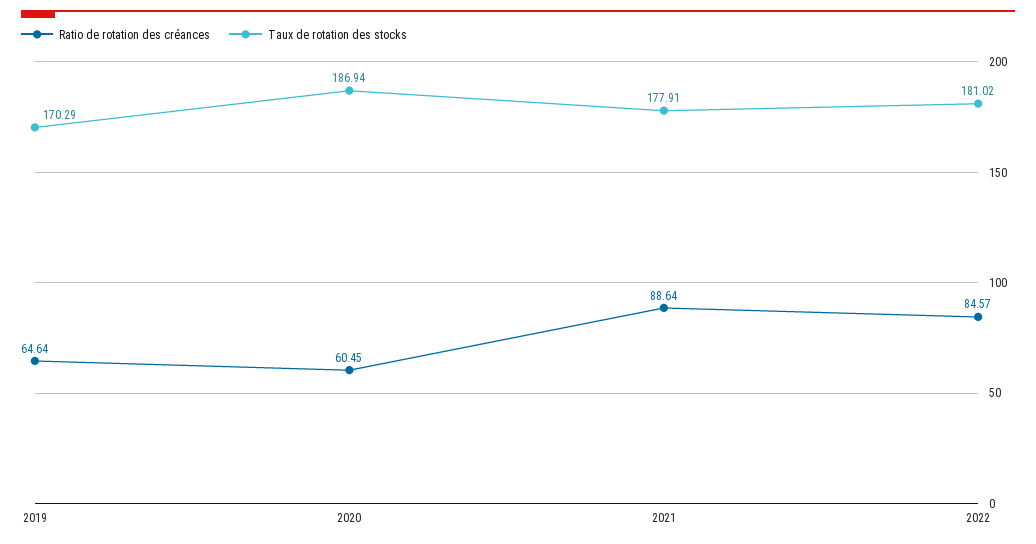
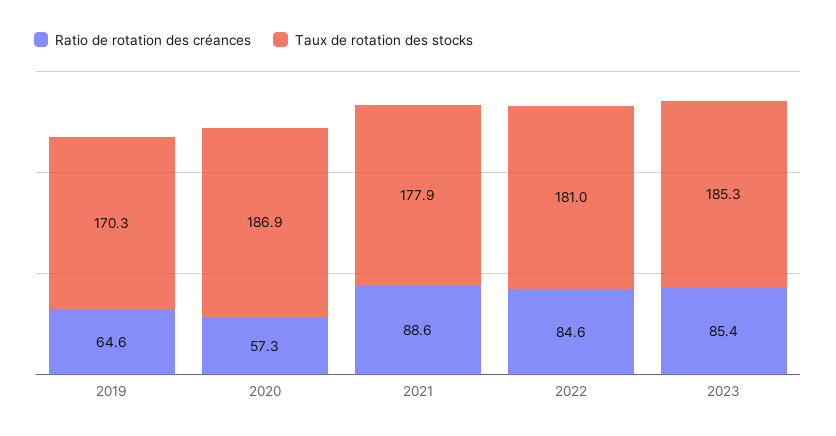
Ratio de rotation des créances, 2020: 60.45 -> 57.3
Ratio de rotation des créances, 2023: none -> 85.4
Taux de rotation des stocks, 2023: none -> 185.3

